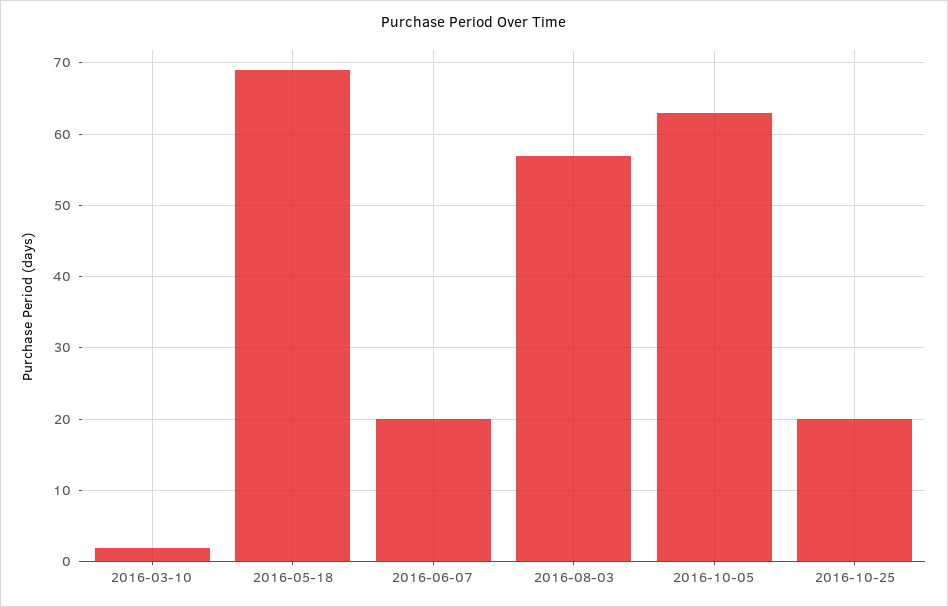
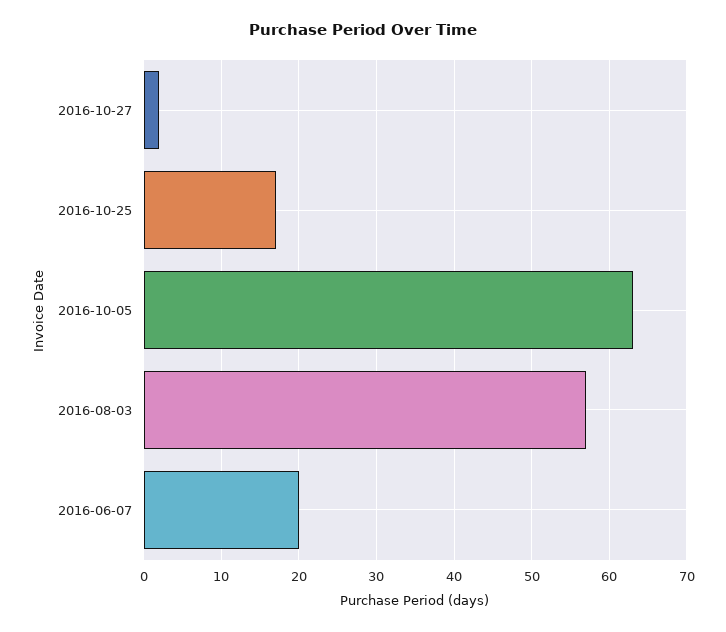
2016-03-10: 2 -> none
2016-05-18: 69 -> none
2016-10-25: 20 -> 17
2016-10-27: none -> 2

